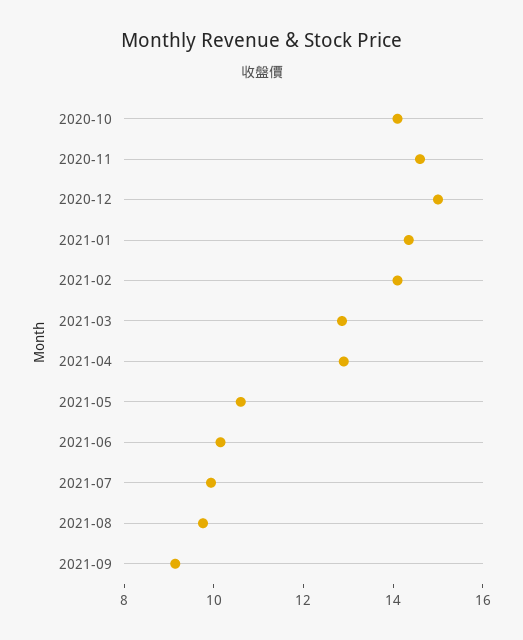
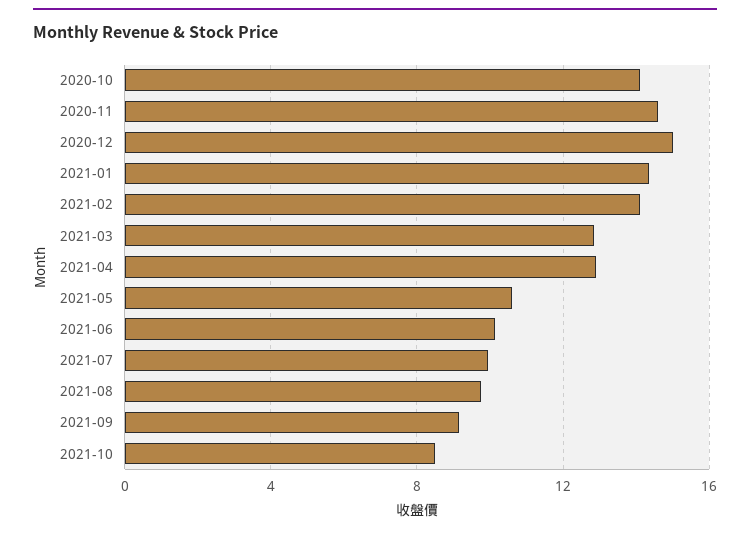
2021-10: none -> 8.5

